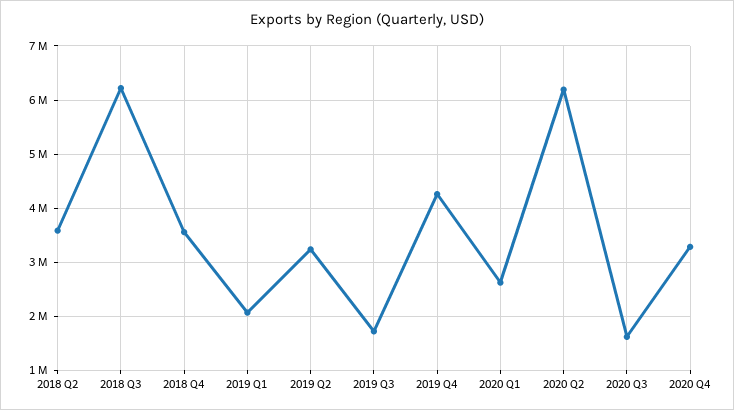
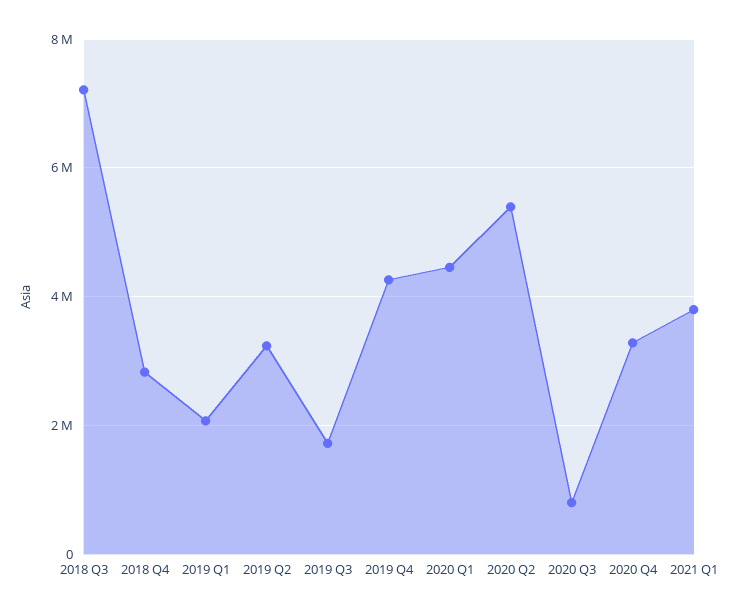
2018 Q2: 3600000 -> none
2018 Q3: 6200000 -> 7200000
2018 Q4: 3600000 -> 2800000
2020 Q1: 2600000 -> 4400000
2020 Q2: 6200000 -> 5400000
2020 Q3: 1600000 -> 800000
2021 Q1: none -> 3800000

